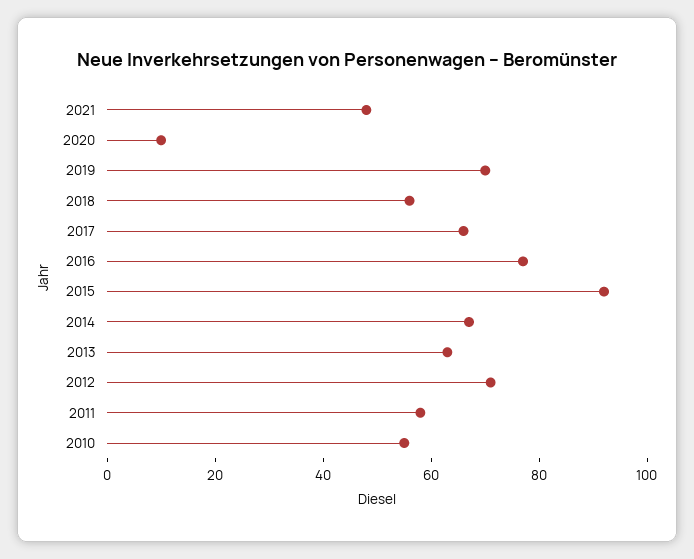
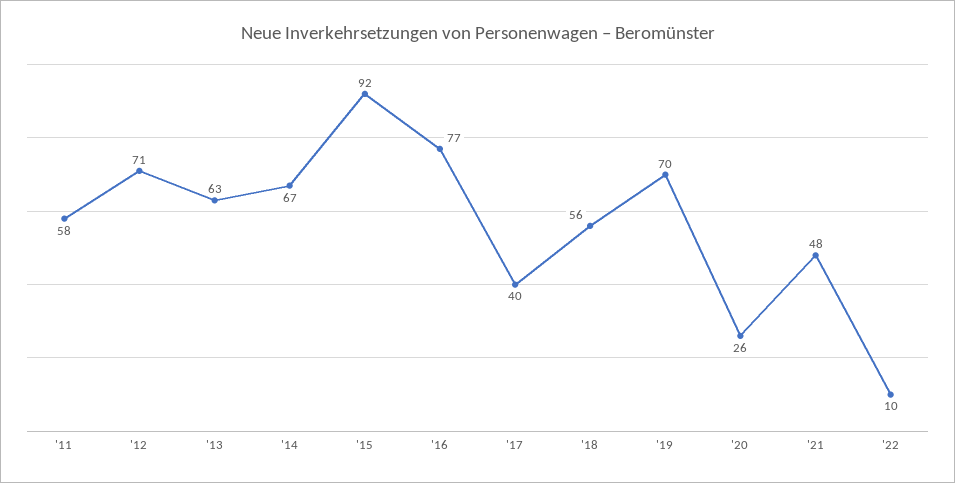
2020: 10 -> 26
2017: 65 -> 40
2010: 55 -> none
'22: none -> 10

